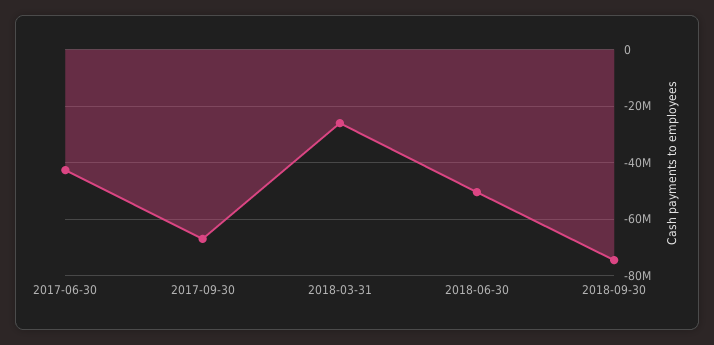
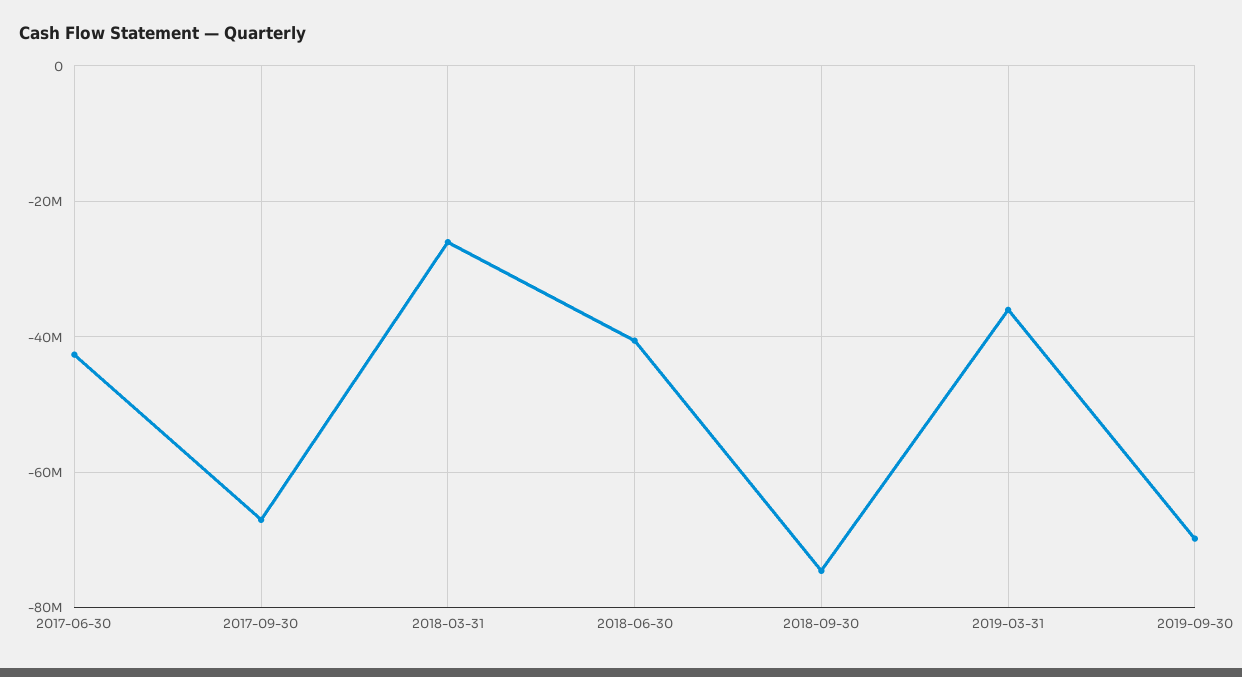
2018-06-30: -50000000 -> -40000000
2019-03-31: none -> -36000000
2019-09-30: none -> -70000000

